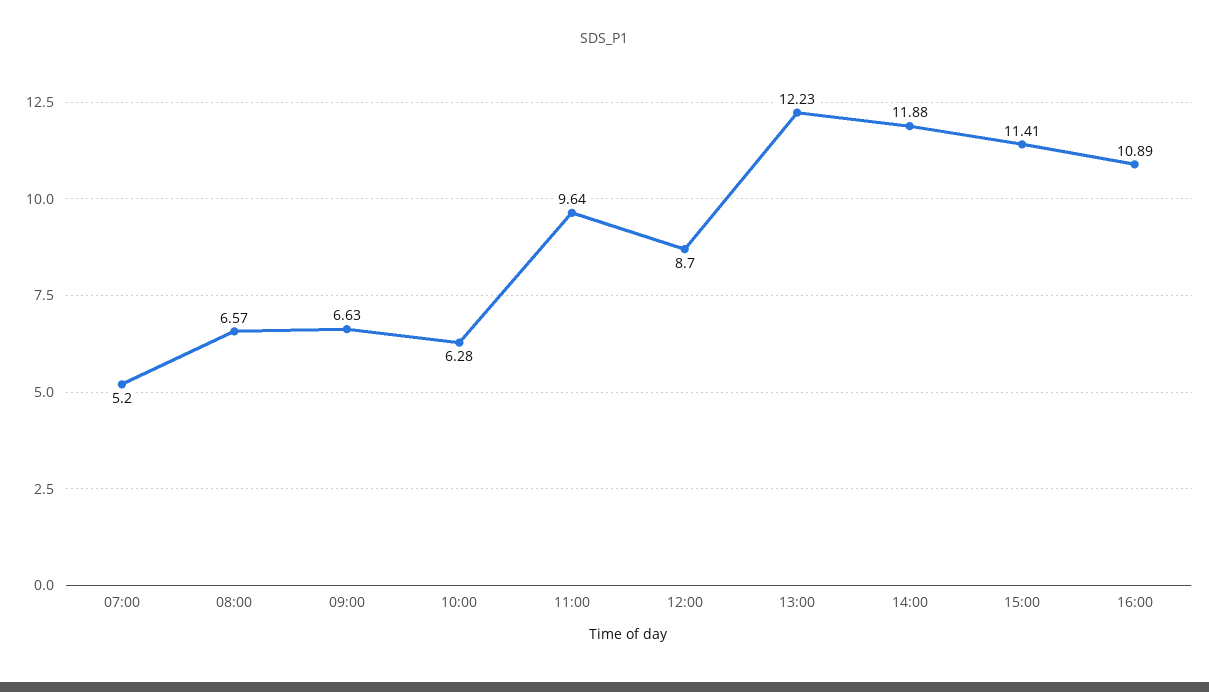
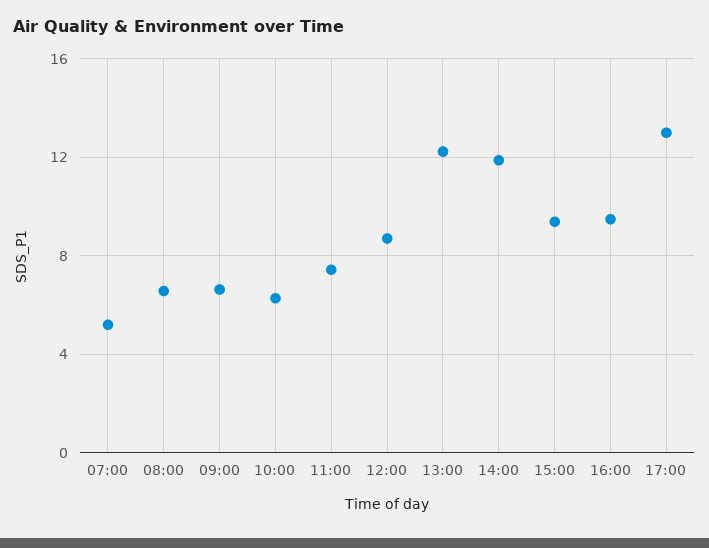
11:00: 9.64 -> 7.5
15:00: 11.41 -> 9.5
16:00: 10.89 -> 9.5
17:00: none -> 13

